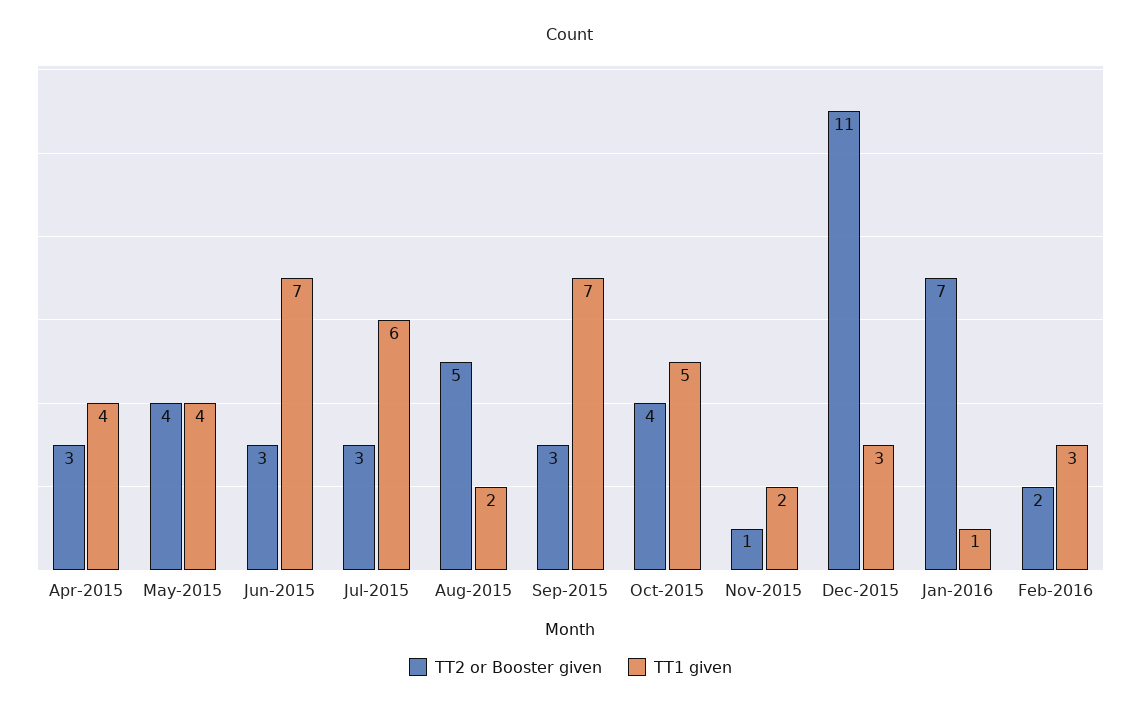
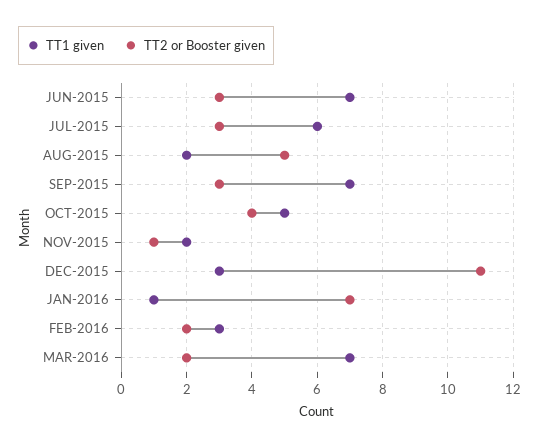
TT2 or Booster given, Apr-2015: 3 -> none
TT1 given, Apr-2015: 4 -> none
TT2 or Booster given, May-2015: 4 -> none
TT1 given, May-2015: 4 -> none
TT1 given, MAR-2016: none -> 7
TT2 or Booster given, MAR-2016: none -> 2

